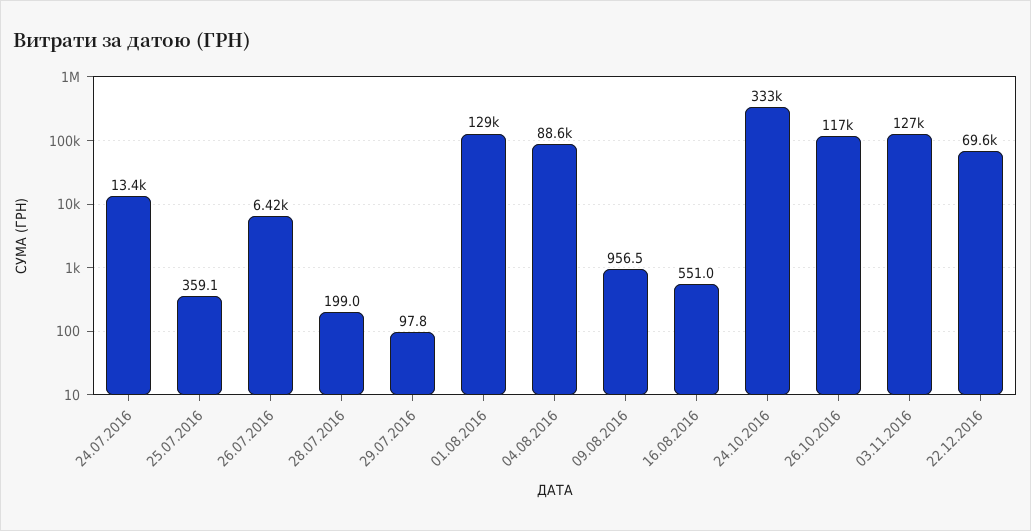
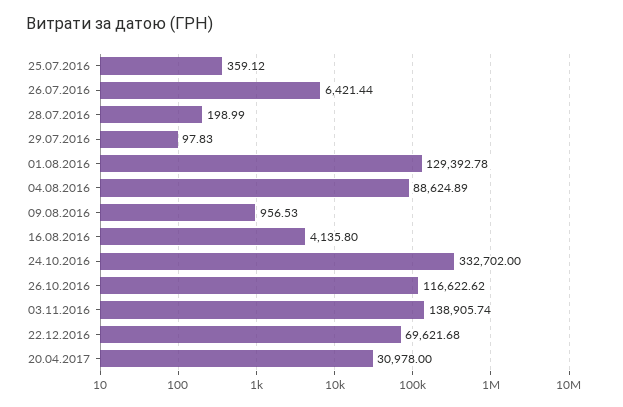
24.07.2016: 13400 -> none
16.08.2016: 551 -> 4135.8
03.11.2016: 127000 -> 138905.74
20.04.2017: none -> 30978

